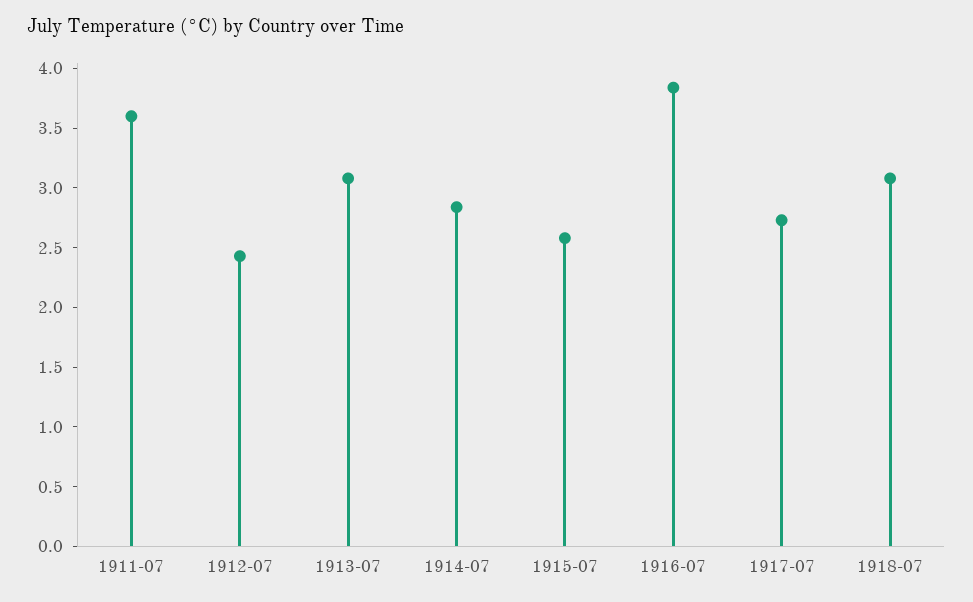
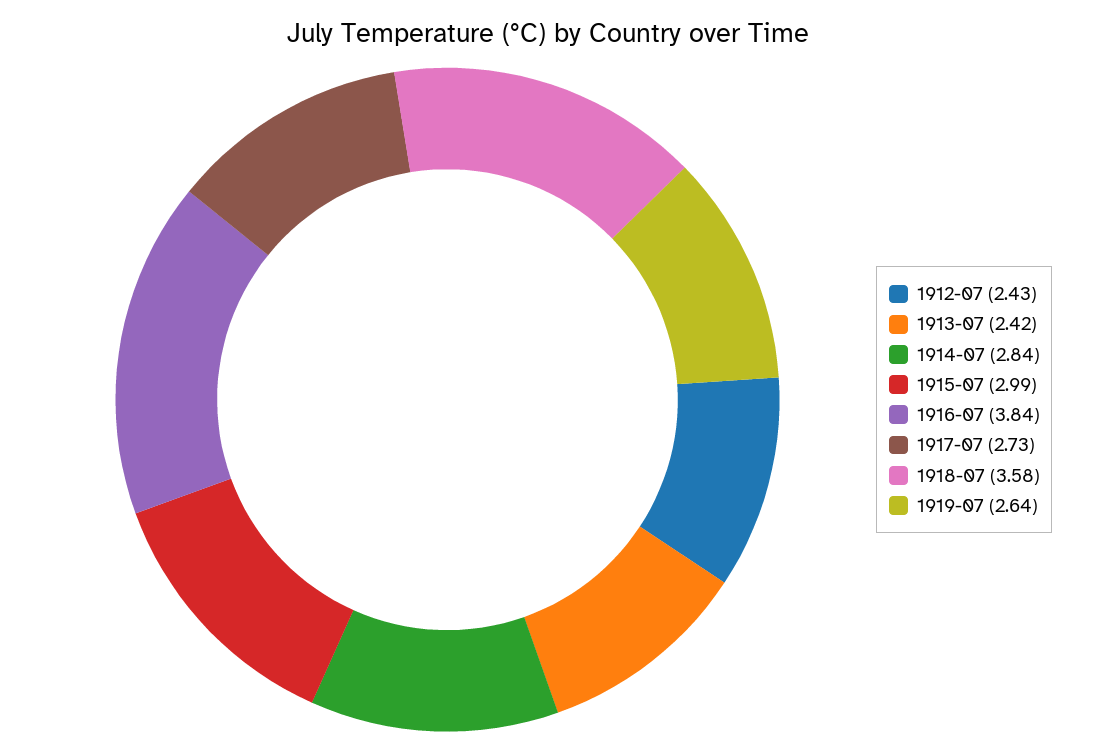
1911-07: 3.6 -> none
1913-07: 3.1 -> 2.42
1915-07: 2.6 -> 2.99
1918-07: 3.1 -> 3.58
1919-07: none -> 2.64

